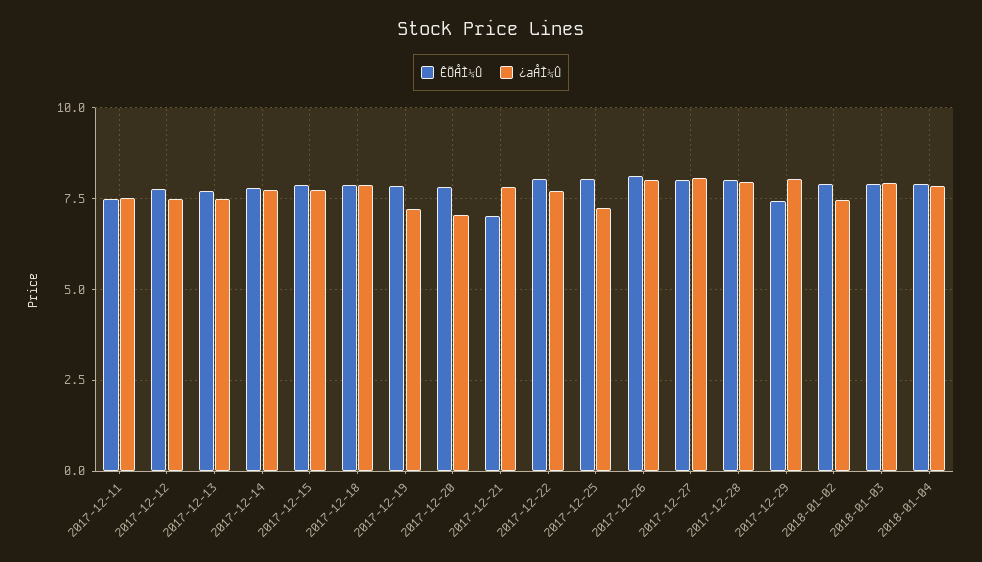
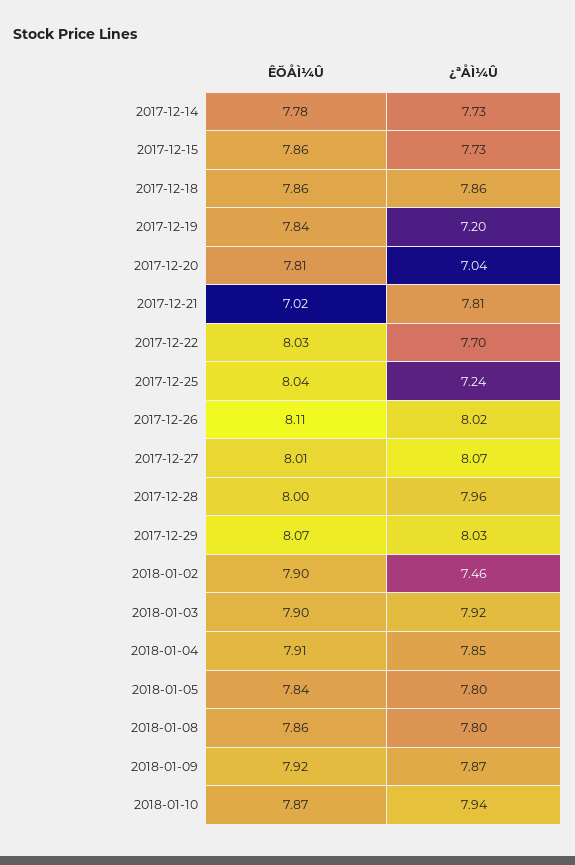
ÊÕÅÌ¼Û, 2017-12-11: 7.5 -> none
¿ªÅÌ¼Û, 2017-12-11: 7.5 -> none
ÊÕÅÌ¼Û, 2017-12-12: 7.75 -> none
¿ªÅÌ¼Û, 2017-12-12: 7.5 -> none
ÊÕÅÌ¼Û, 2017-12-13: 7.75 -> none
¿ªÅÌ¼Û, 2017-12-13: 7.5 -> none
ÊÕÅÌ¼Û, 2017-12-29: 7.5 -> 8.07
ÊÕÅÌ¼Û, 2018-01-05: none -> 7.84
¿ªÅÌ¼Û, 2018-01-05: none -> 7.8
ÊÕÅÌ¼Û, 2018-01-08: none -> 7.86
¿ªÅÌ¼Û, 2018-01-08: none -> 7.8
ÊÕÅÌ¼Û, 2018-01-09: none -> 7.92
¿ªÅÌ¼Û, 2018-01-09: none -> 7.87
ÊÕÅÌ¼Û, 2018-01-10: none -> 7.87
¿ªÅÌ¼Û, 2018-01-10: none -> 7.94

